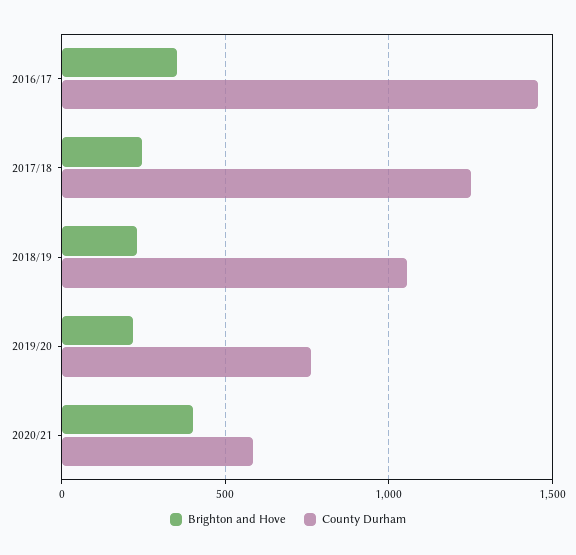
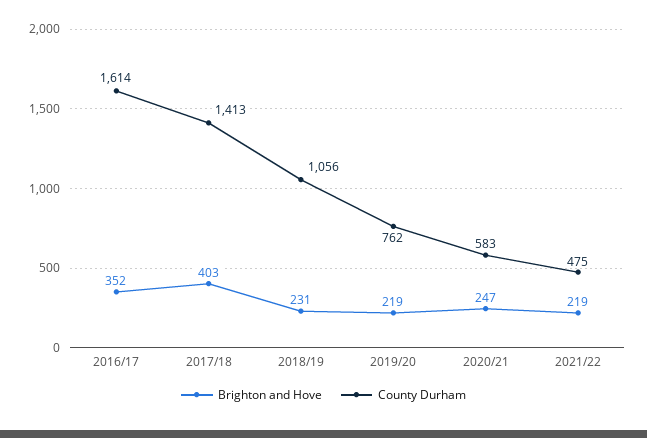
County Durham, 2016/17: 1450 -> 1614
Brighton and Hove, 2017/18: 250 -> 403
County Durham, 2017/18: 1250 -> 1413
Brighton and Hove, 2020/21: 400 -> 247
Brighton and Hove, 2021/22: none -> 219
County Durham, 2021/22: none -> 475

